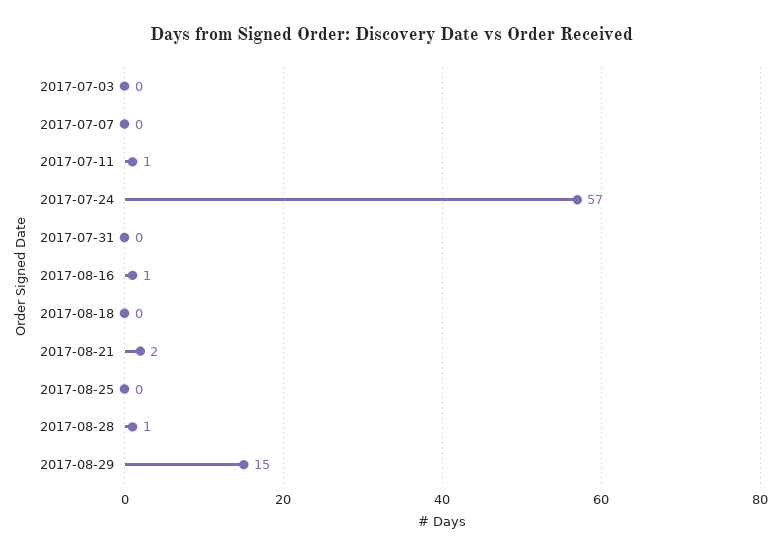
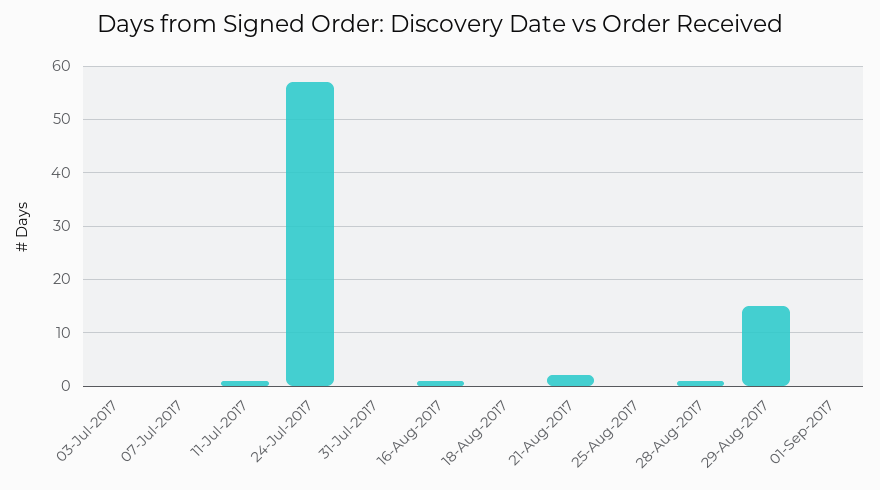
01-Sep-2017: none -> 0

